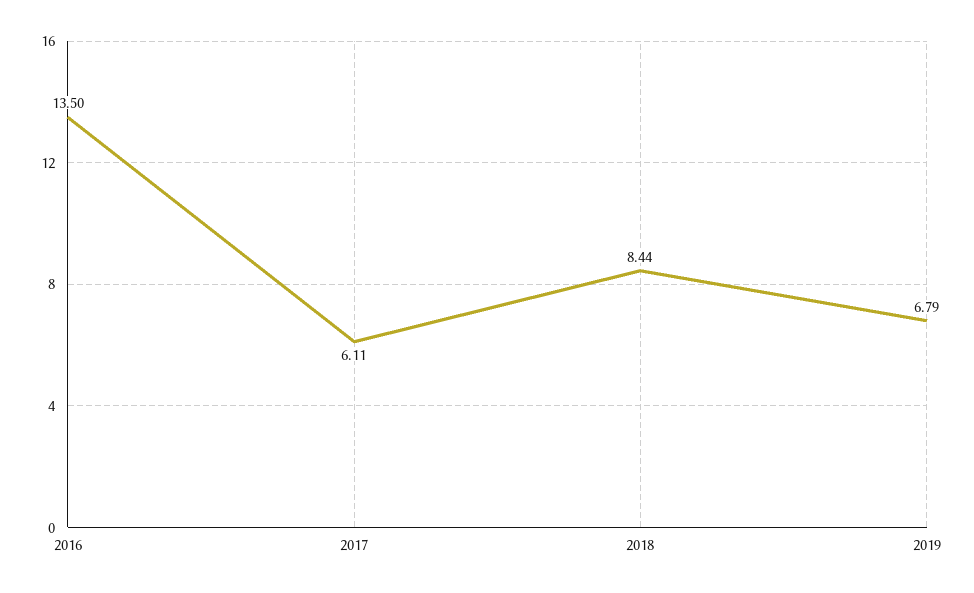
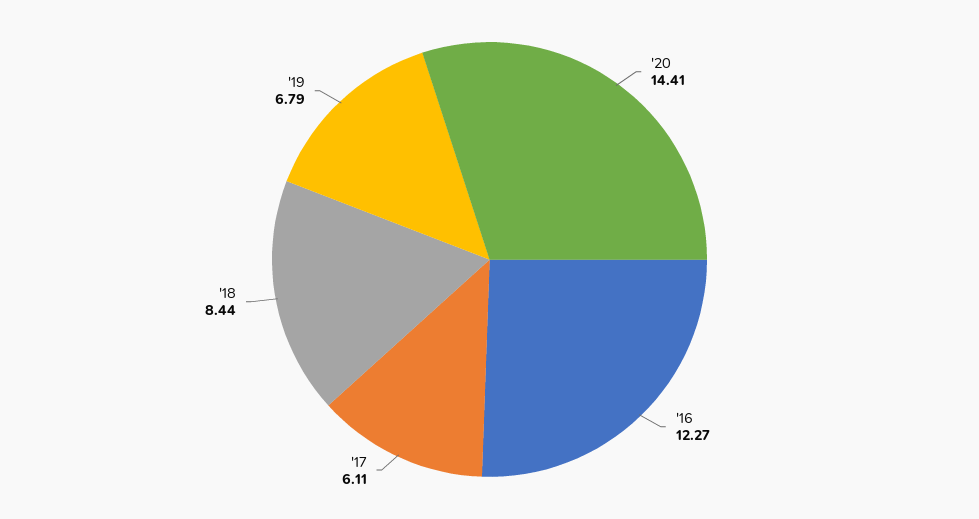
2016: 13.5 -> 12.27
'20: none -> 14.41

